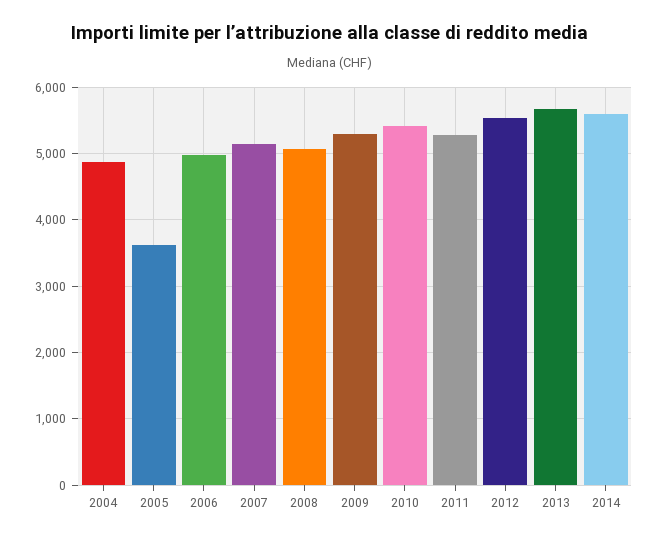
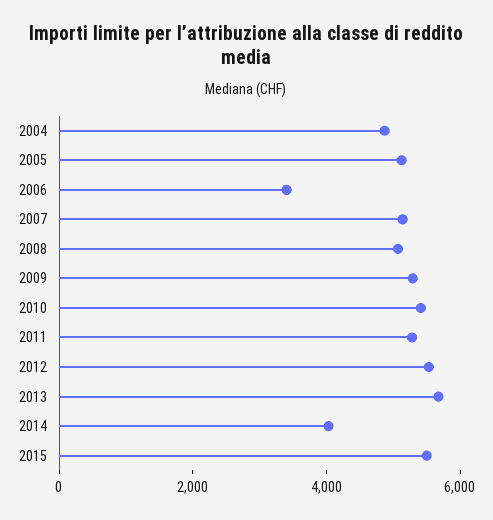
2005: 3600 -> 5000
2006: 5000 -> 3500
2014: 5600 -> 4000
2015: none -> 5500

